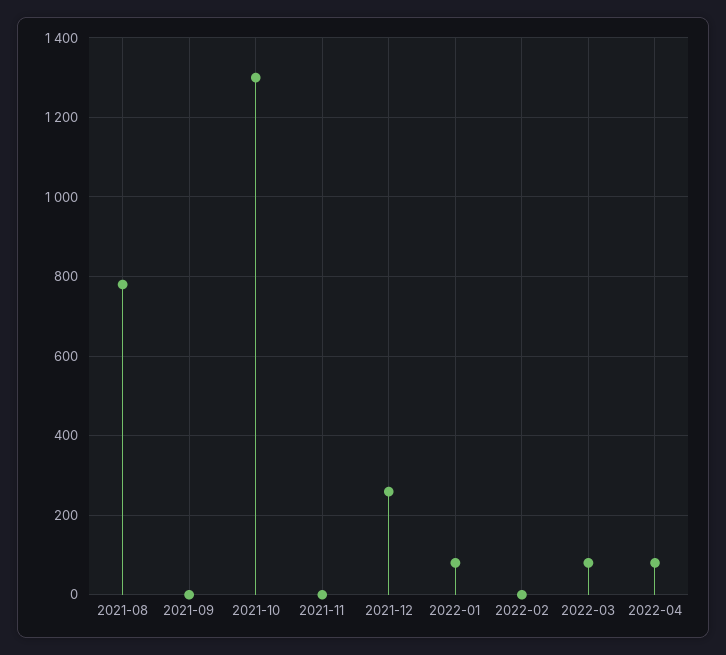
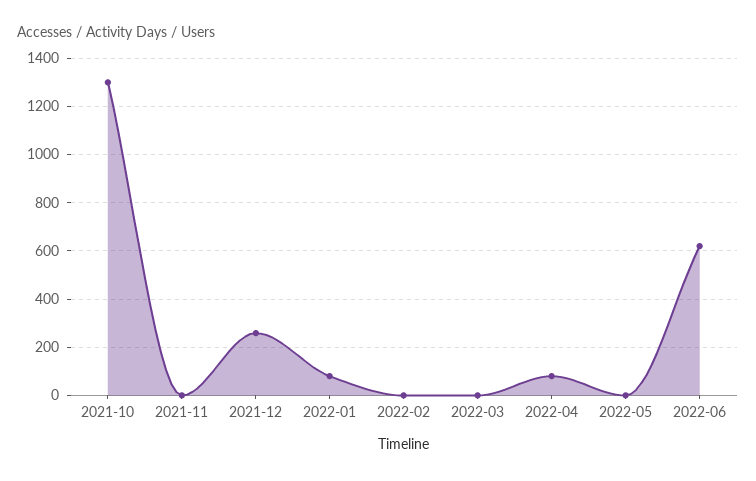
2021-08: 780 -> none
2021-09: 0 -> none
2022-03: 80 -> 0
2022-05: none -> 0
2022-06: none -> 625

